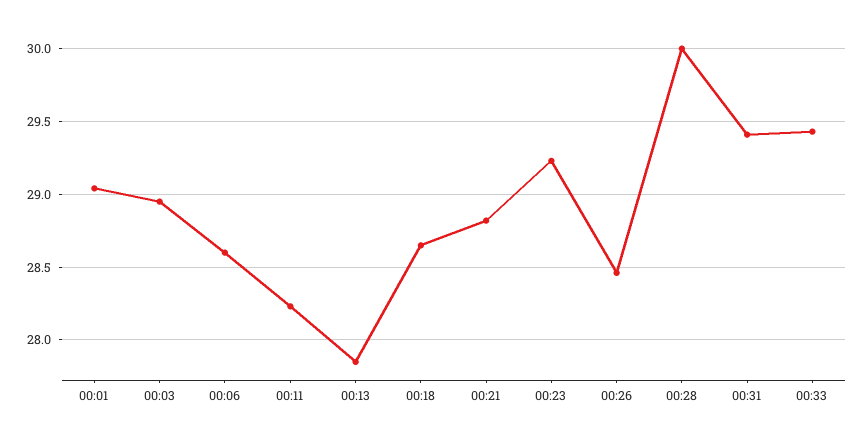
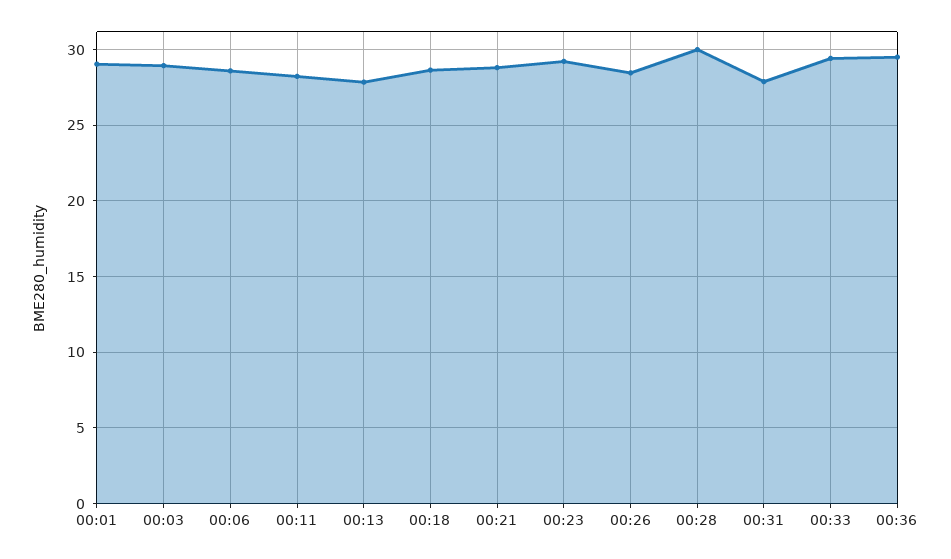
00:31: 29.4 -> 28
00:36: none -> 29.5

